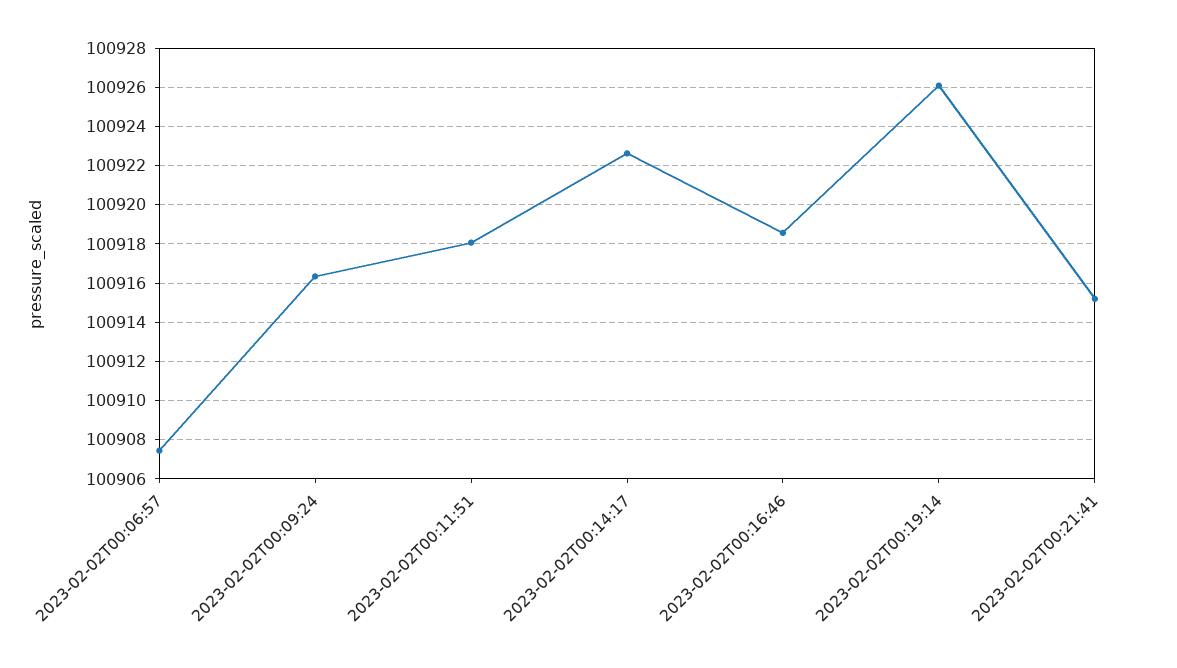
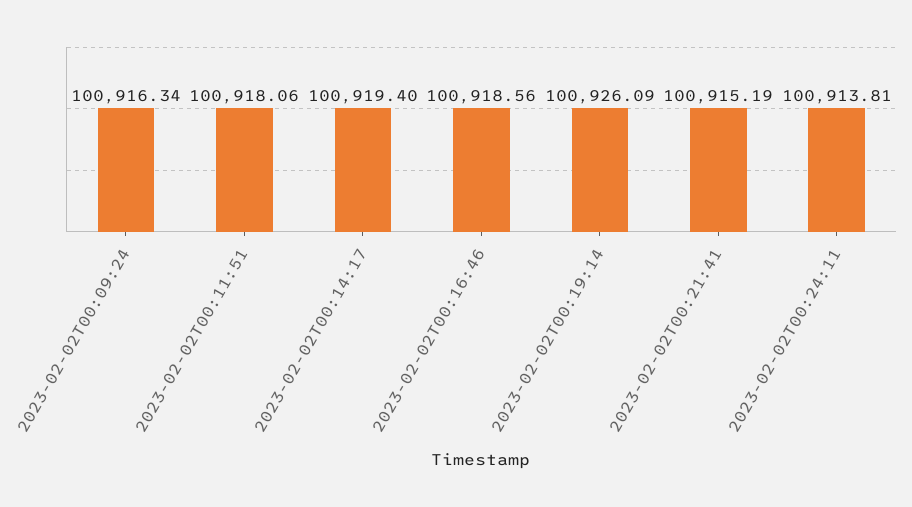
2023-02-02T00:06:57: 100907.5 -> none
2023-02-02T00:14:17: 100922.5 -> 100919.4
2023-02-02T00:24:11: none -> 100913.81

